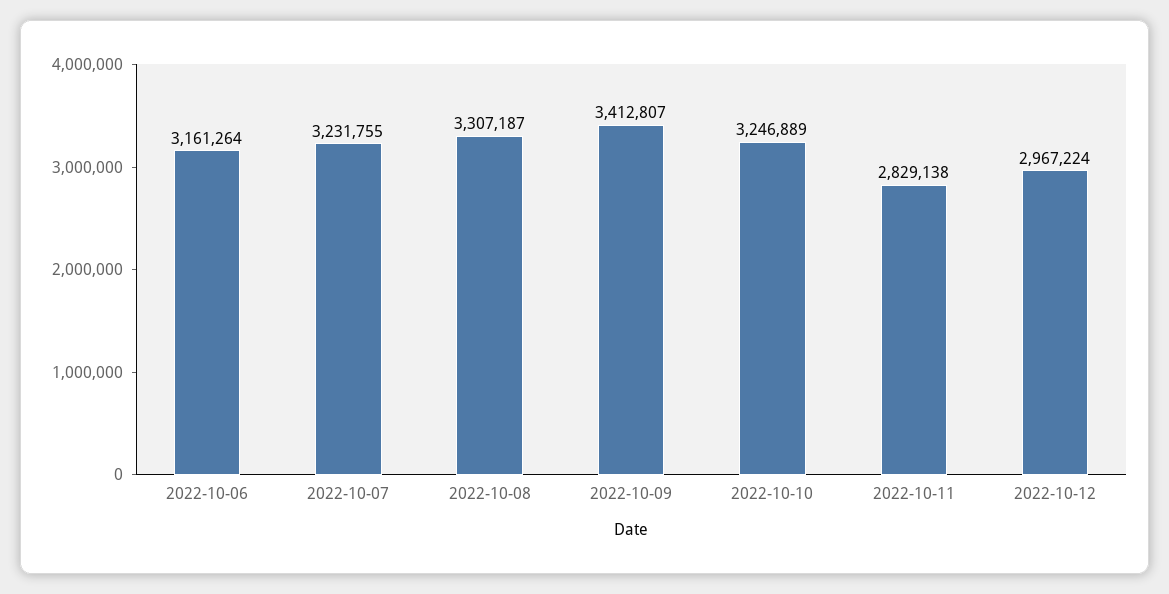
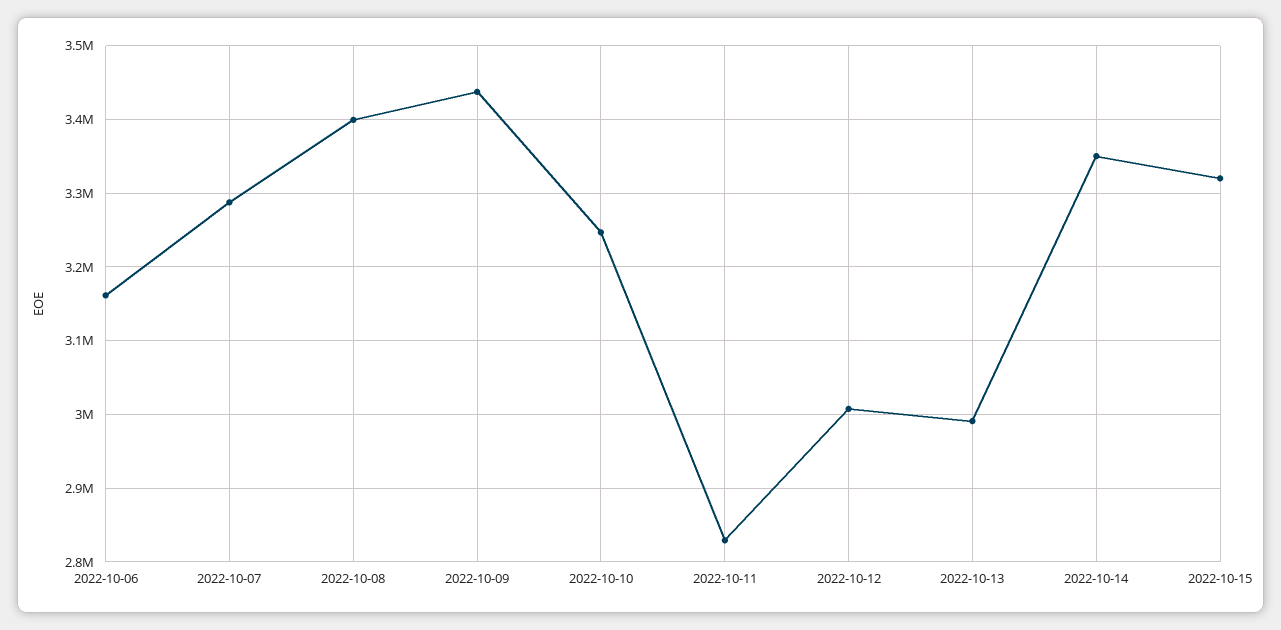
2022-10-07: 3231755 -> 3290000
2022-10-08: 3307187 -> 3400000
2022-10-09: 3412807 -> 3440000
2022-10-12: 2967224 -> 3010000
2022-10-13: none -> 2990000
2022-10-14: none -> 3350000
2022-10-15: none -> 3320000

